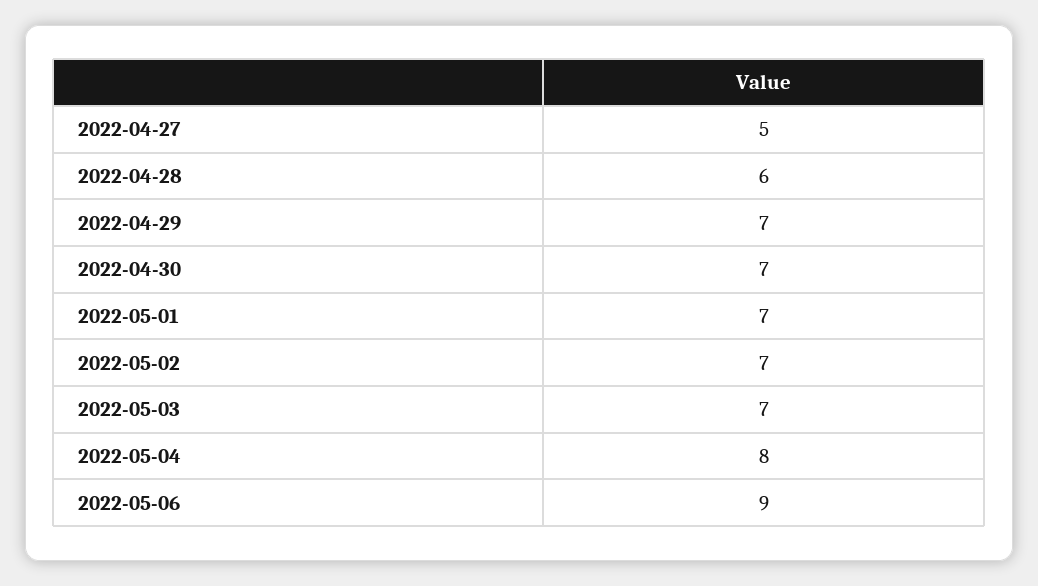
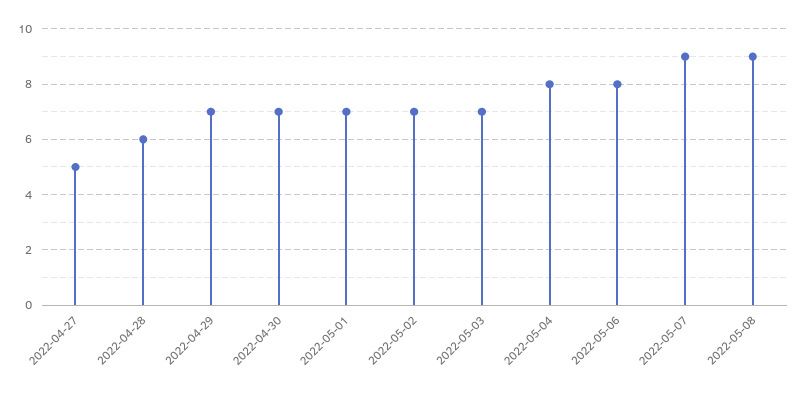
2022-05-06: 9 -> 8
2022-05-07: none -> 9
2022-05-08: none -> 9

